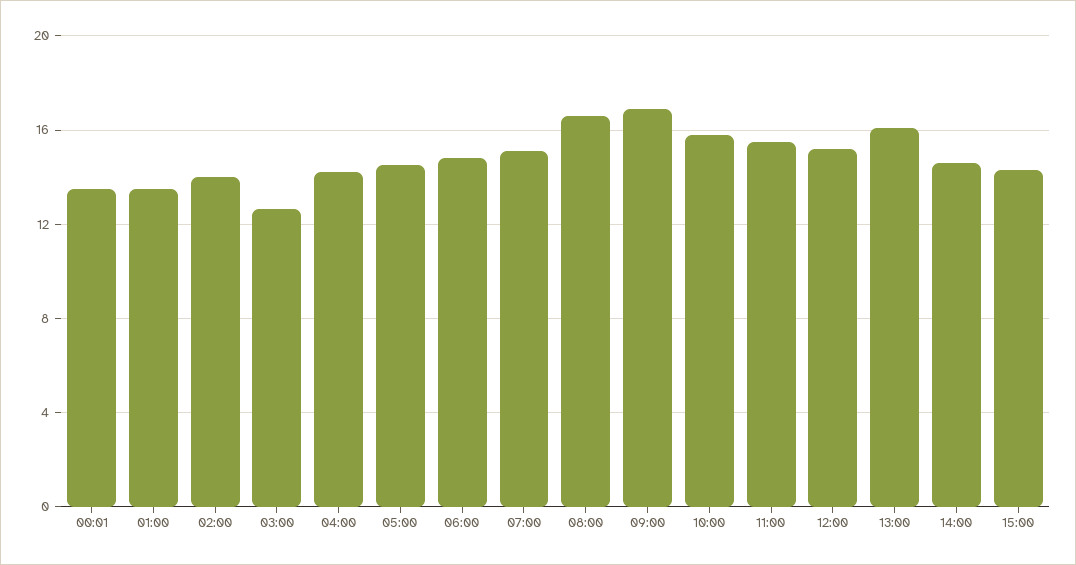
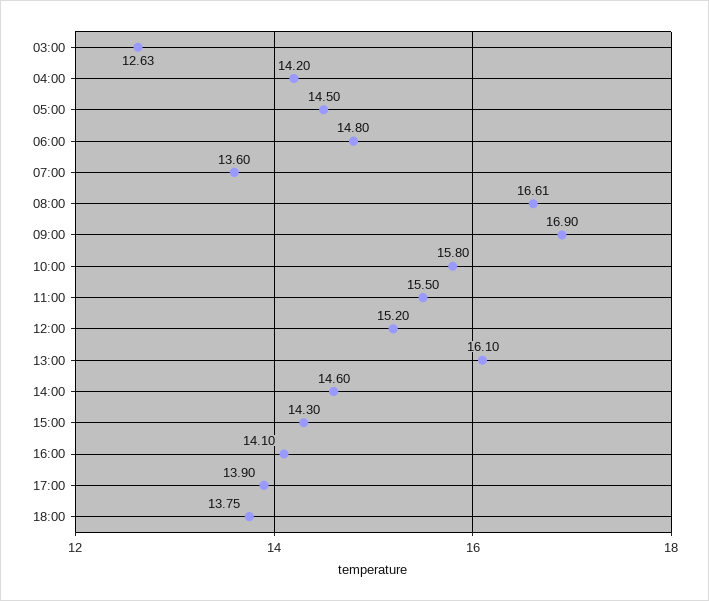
00:01: 13.5 -> none
01:00: 13.5 -> none
02:00: 14 -> none
07:00: 15 -> 13.6
16:00: none -> 14.1
17:00: none -> 13.9
18:00: none -> 13.75

